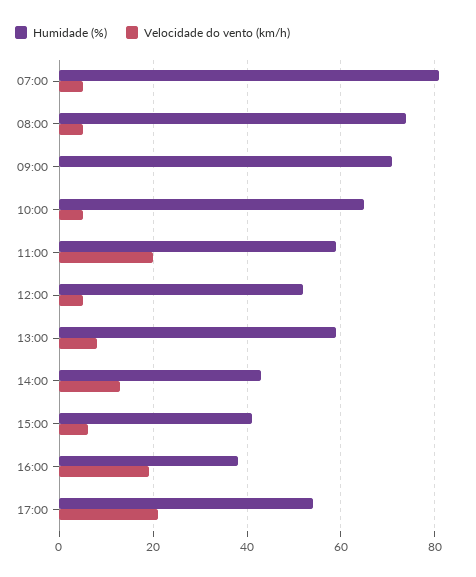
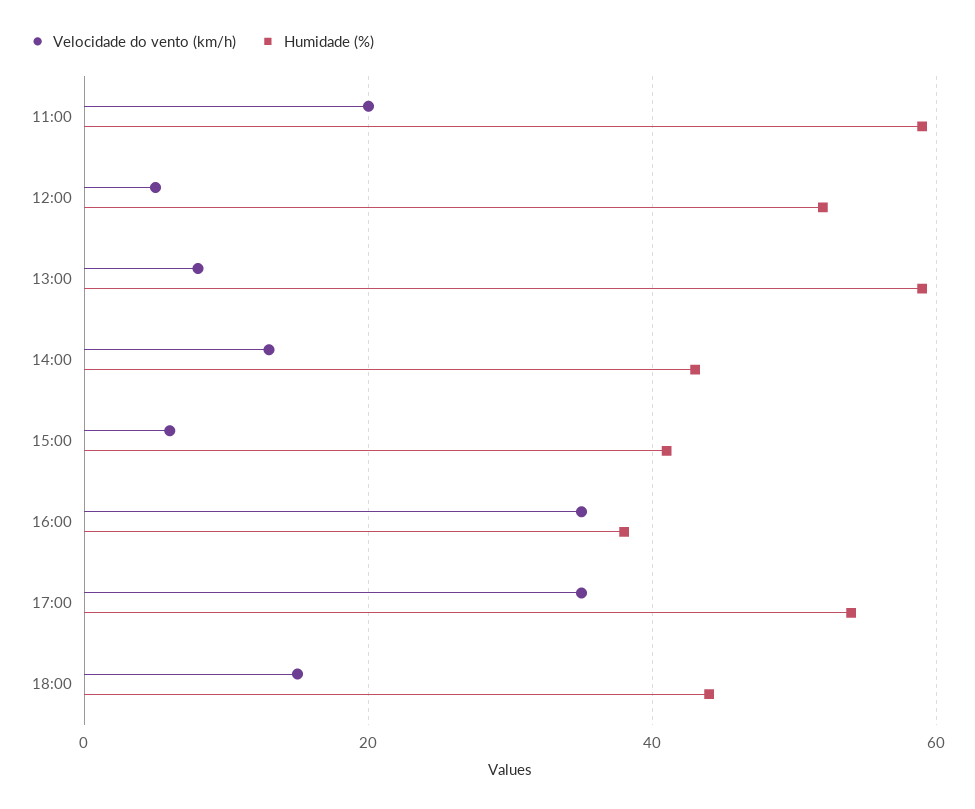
Humidade (%), 07:00: 80 -> none
Velocidade do vento (km/h), 07:00: 5 -> none
Humidade (%), 08:00: 75 -> none
Velocidade do vento (km/h), 08:00: 5 -> none
Humidade (%), 09:00: 70 -> none
Velocidade do vento (km/h), 09:00: 0 -> none
Humidade (%), 10:00: 65 -> none
Velocidade do vento (km/h), 10:00: 5 -> none
Velocidade do vento (km/h), 16:00: 20 -> 35
Velocidade do vento (km/h), 17:00: 20 -> 35
Velocidade do vento (km/h), 18:00: none -> 15
Humidade (%), 18:00: none -> 45

